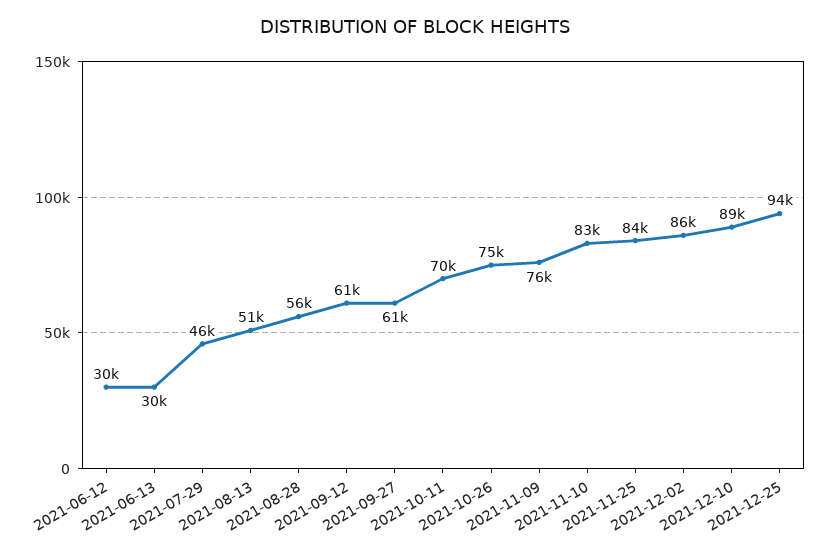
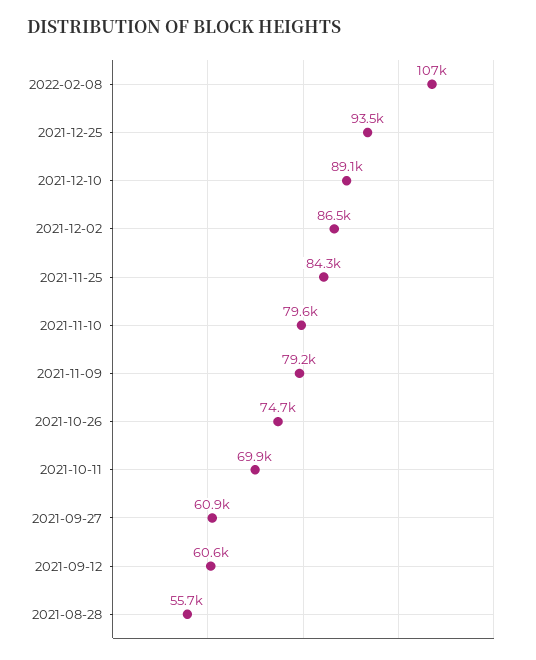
2021-06-12: 30000 -> none
2021-06-13: 30000 -> none
2021-07-29: 46000 -> none
2021-08-13: 51000 -> none
2021-11-09: 76000 -> 79200
2021-11-10: 83000 -> 79600
2022-02-08: none -> 107000

